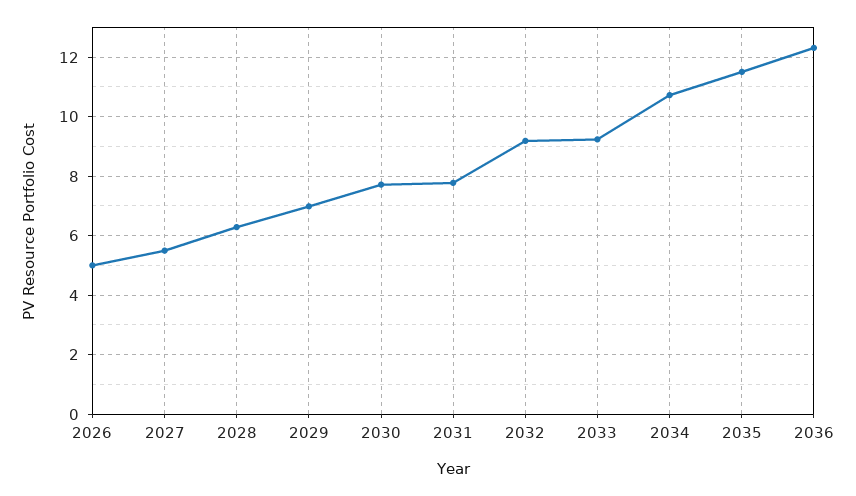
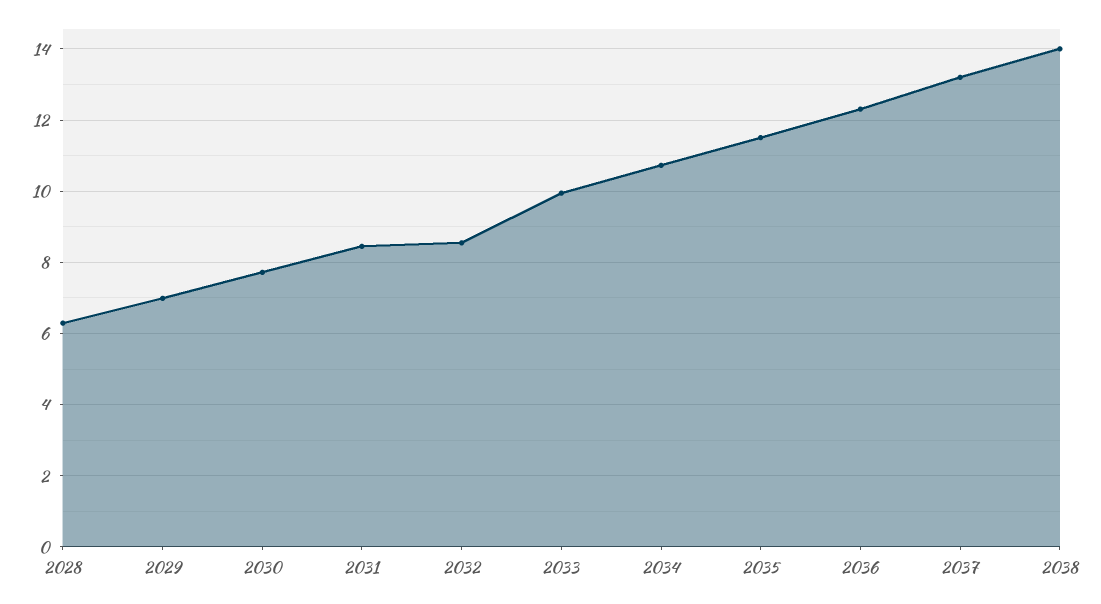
2026: 5 -> none
2027: 5.5 -> none
2031: 7.75 -> 8.4
2032: 9.25 -> 8.6
2033: 9.25 -> 10
2037: none -> 13.2
2038: none -> 14

